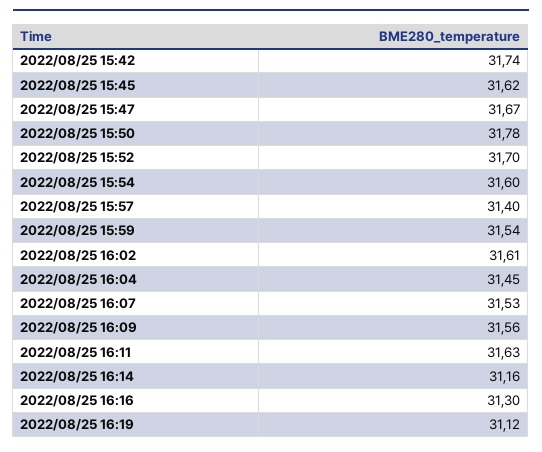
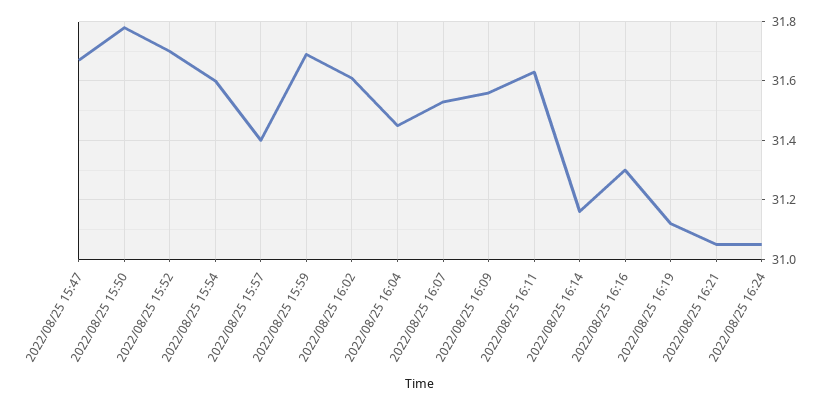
2022/08/25 15:42: 31.74 -> none
2022/08/25 15:45: 31.62 -> none
2022/08/25 15:59: 31.54 -> 31.7
2022/08/25 16:21: none -> 31.05
2022/08/25 16:24: none -> 31.05

